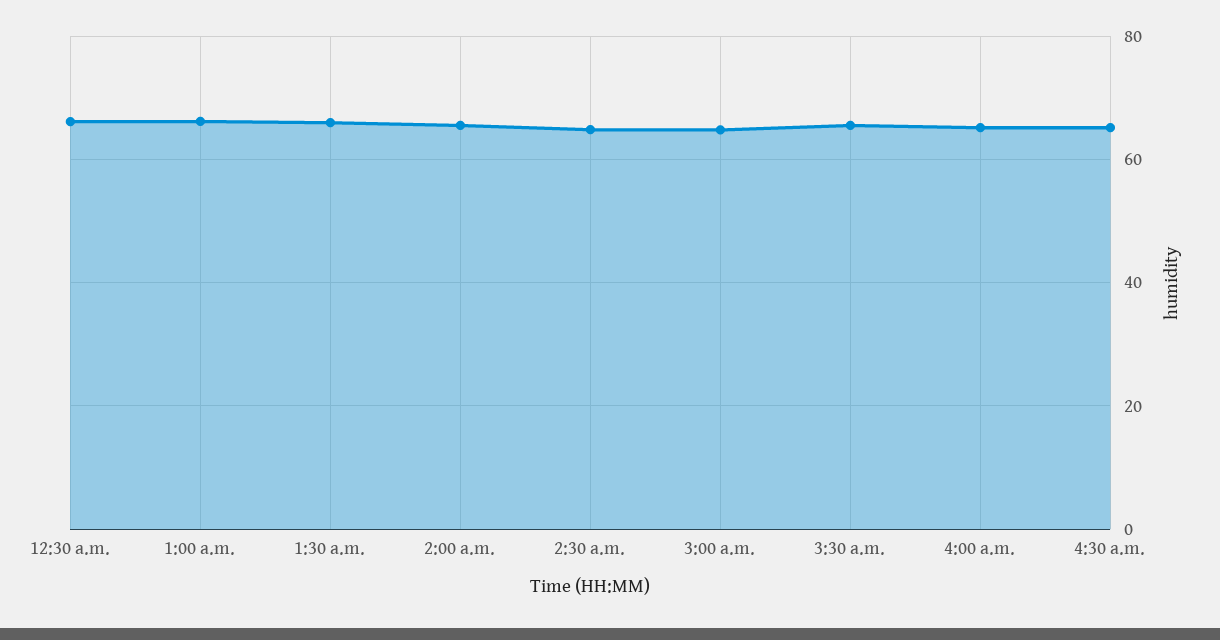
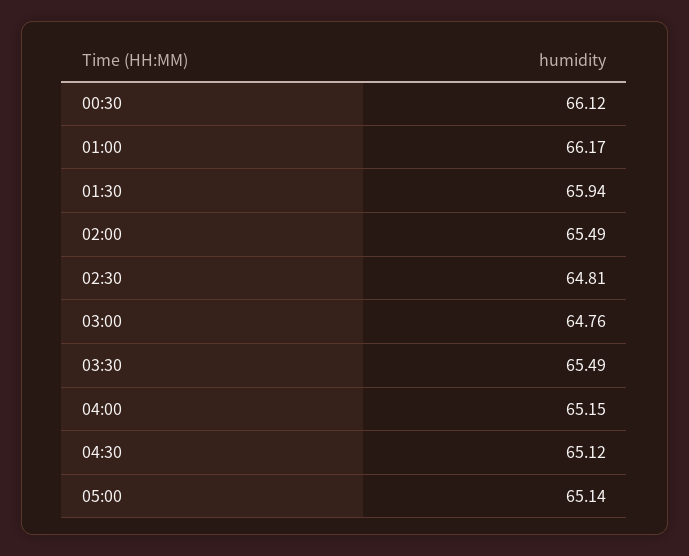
05:00: none -> 65.14

